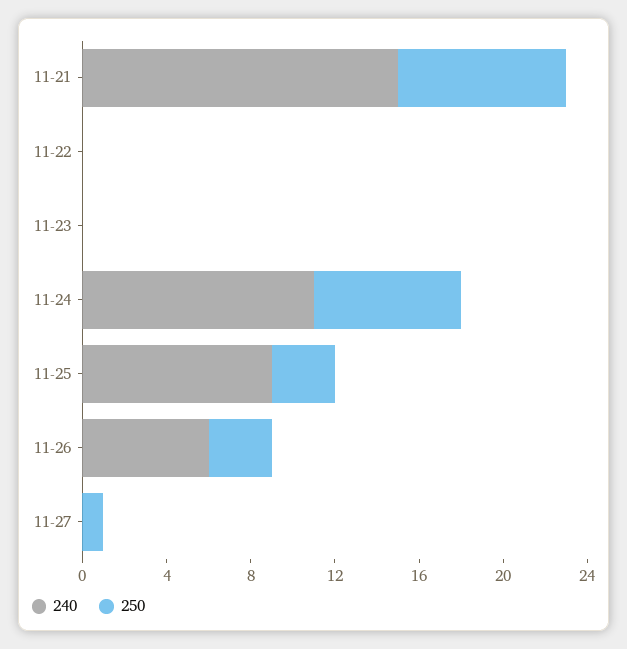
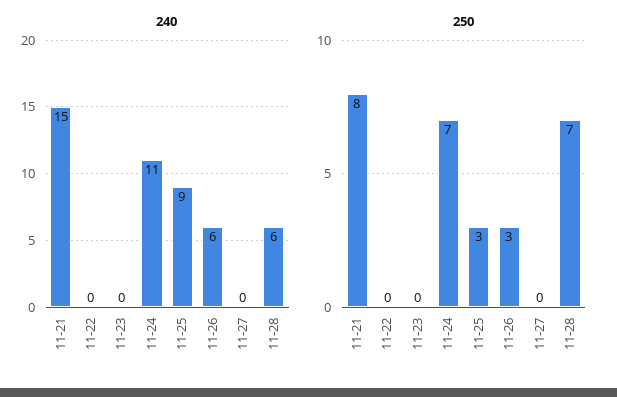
250, 11-27: 1 -> 0
240, 11-28: none -> 6
250, 11-28: none -> 7

